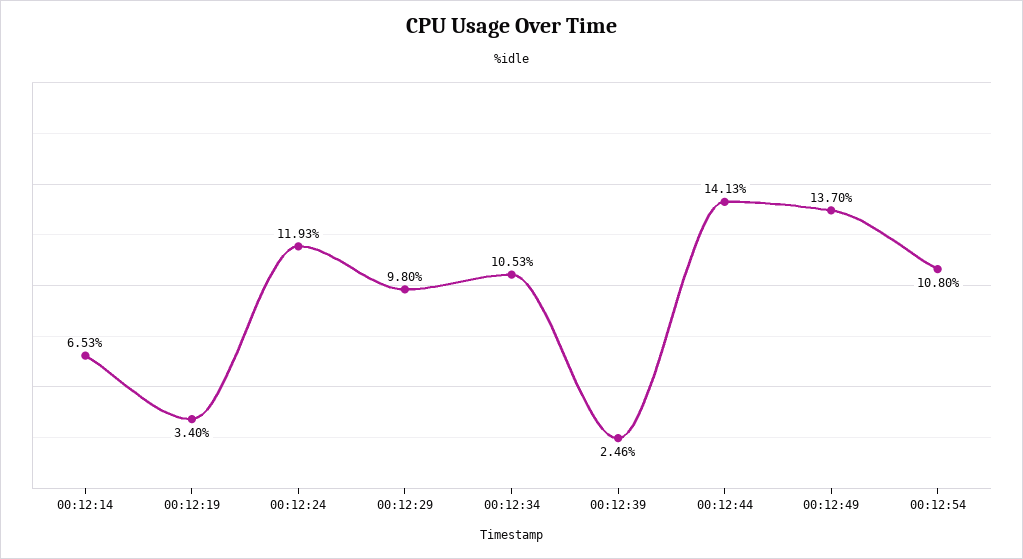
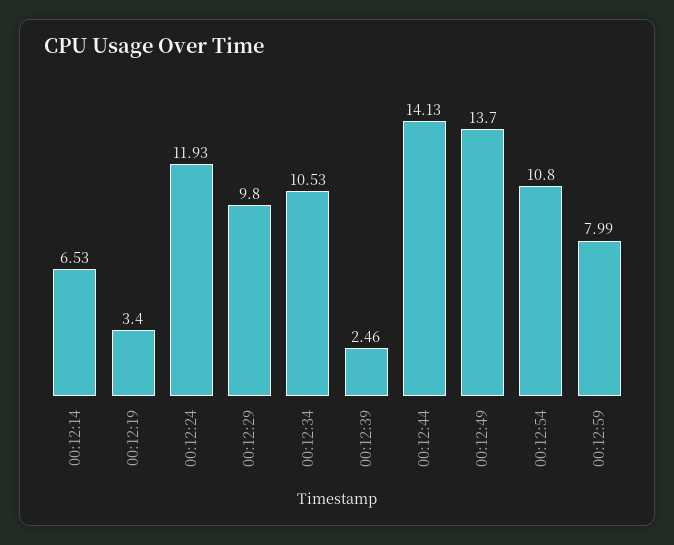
00:12:59: none -> 7.99

